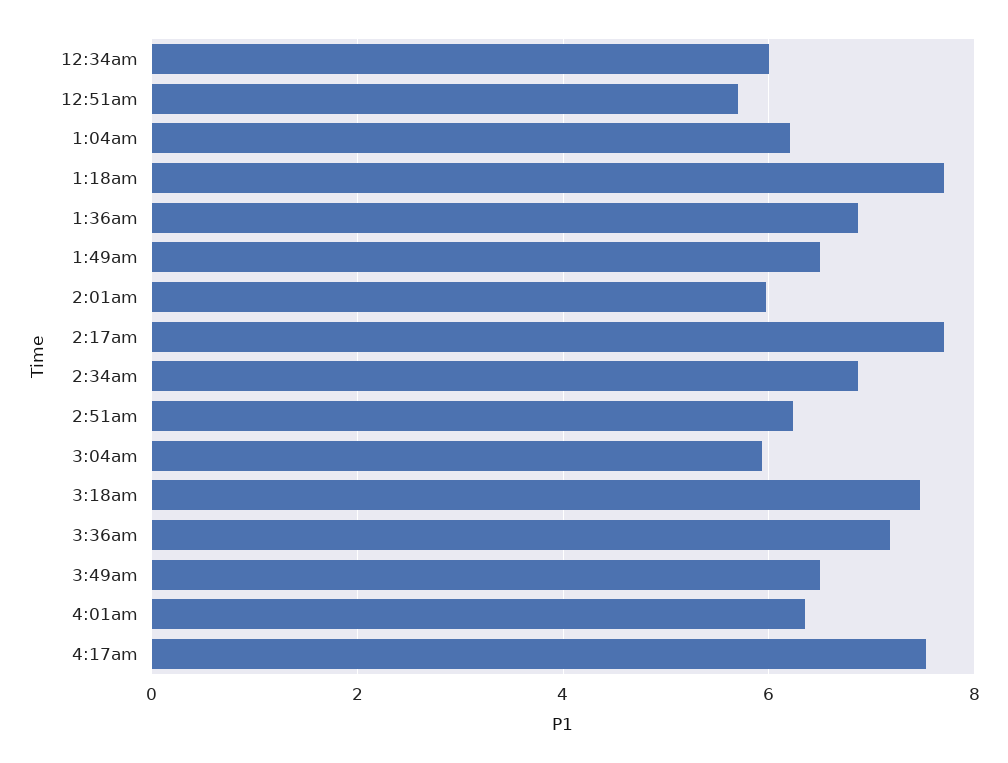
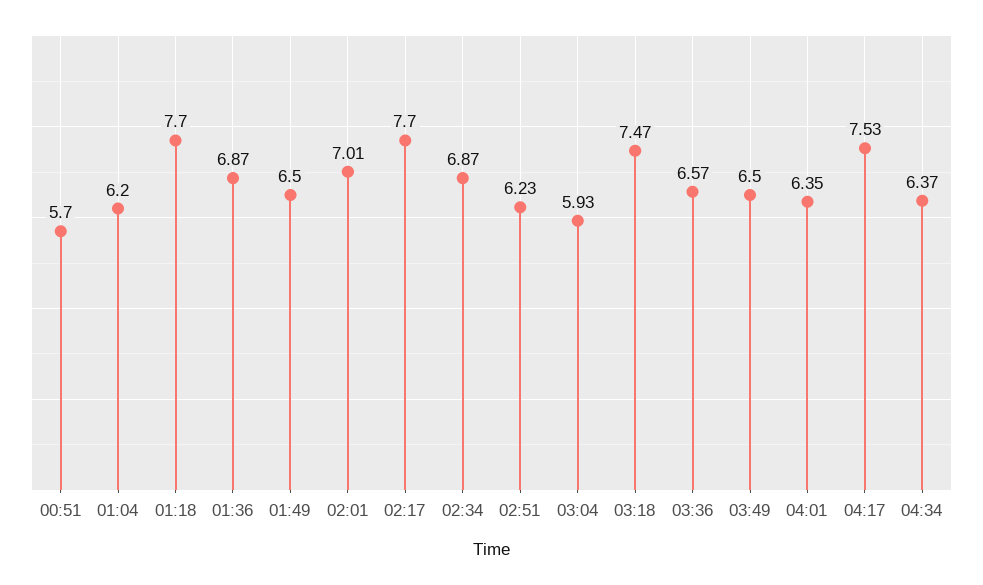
12:34am: 6 -> none
2:01am: 6 -> 7.01
3:36am: 7.2 -> 6.57
04:34: none -> 6.37

